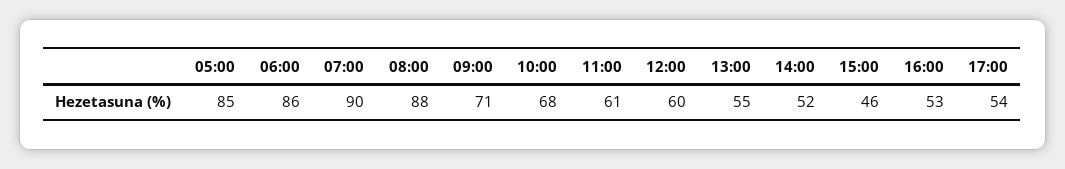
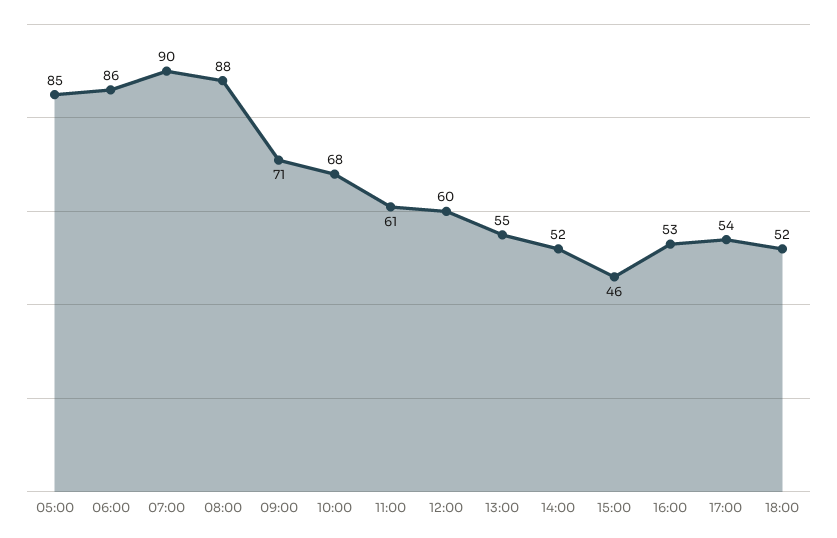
18:00: none -> 52

